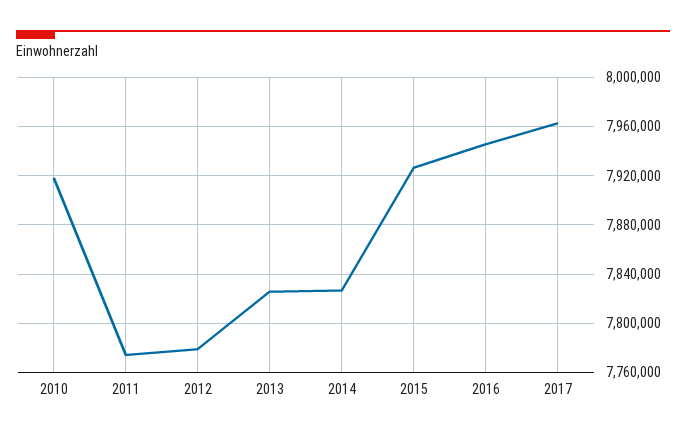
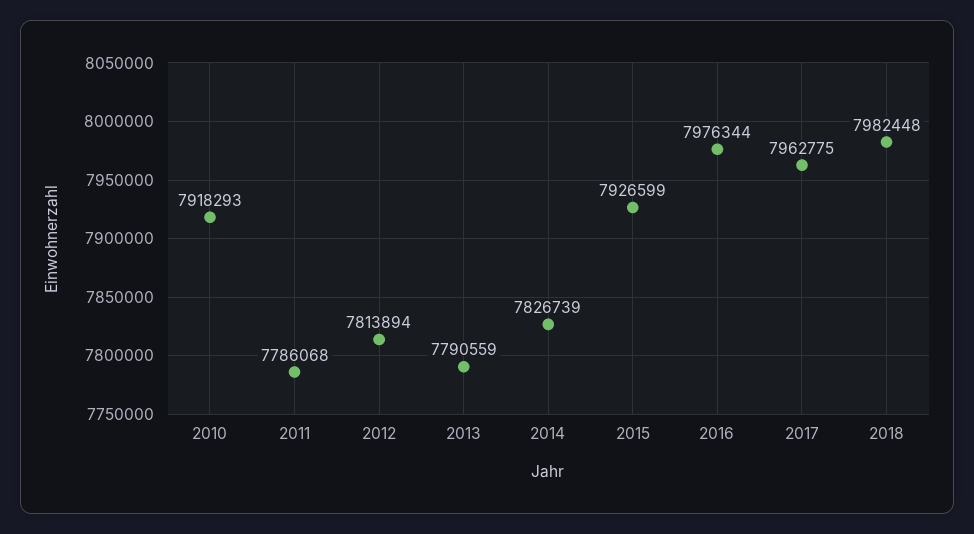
2011: 7775000 -> 7786068
2012: 7780000 -> 7813894
2013: 7825000 -> 7790559
2016: 7945000 -> 7976344
2018: none -> 7982448

